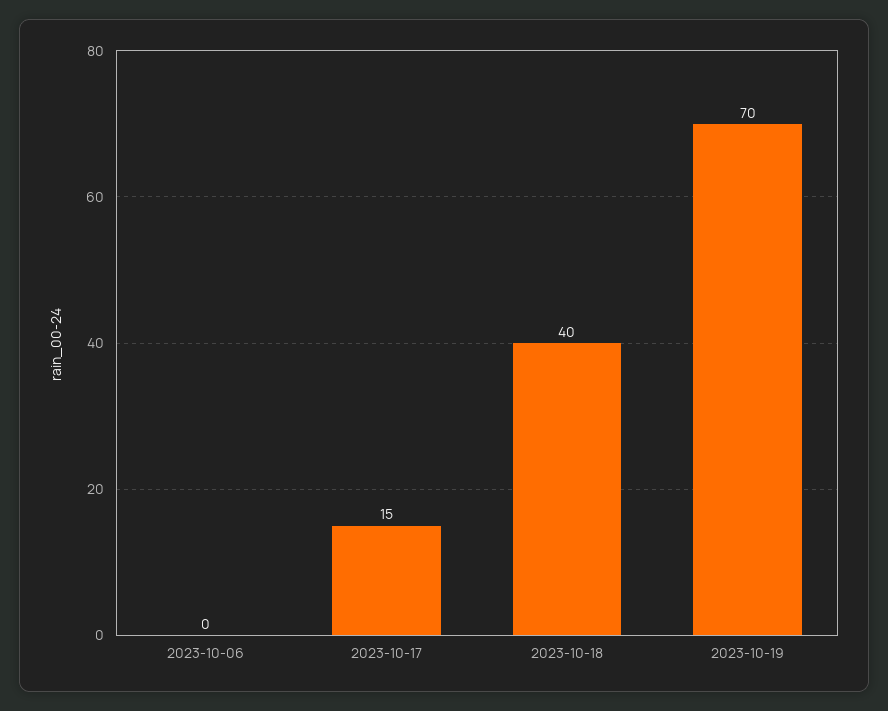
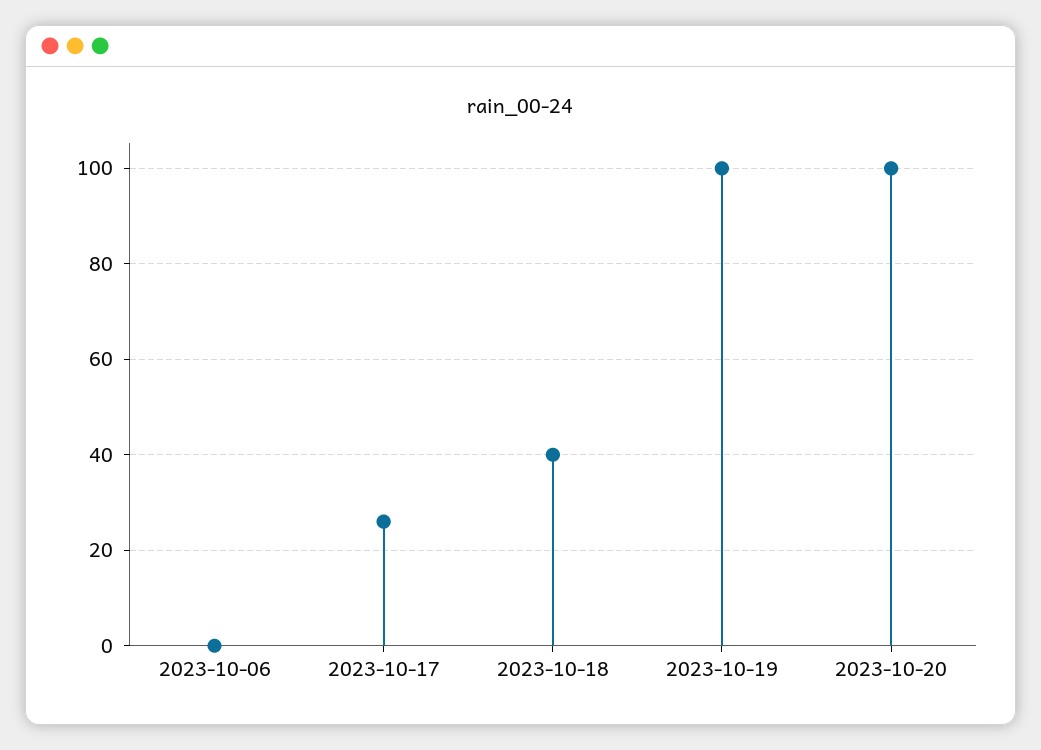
2023-10-17: 15 -> 25
2023-10-19: 70 -> 100
2023-10-20: none -> 100

